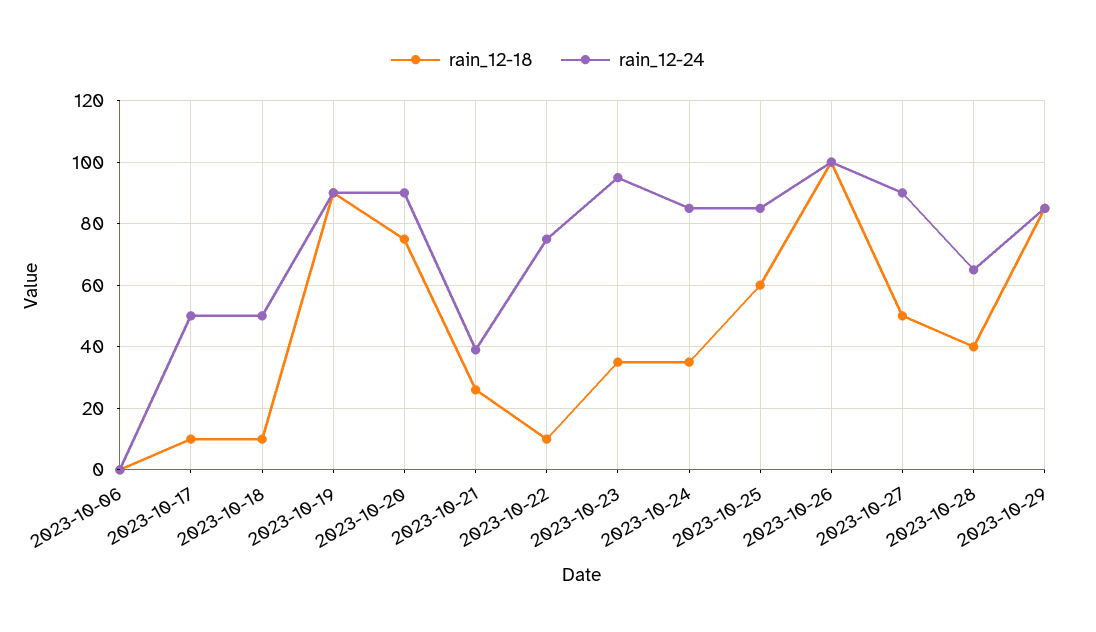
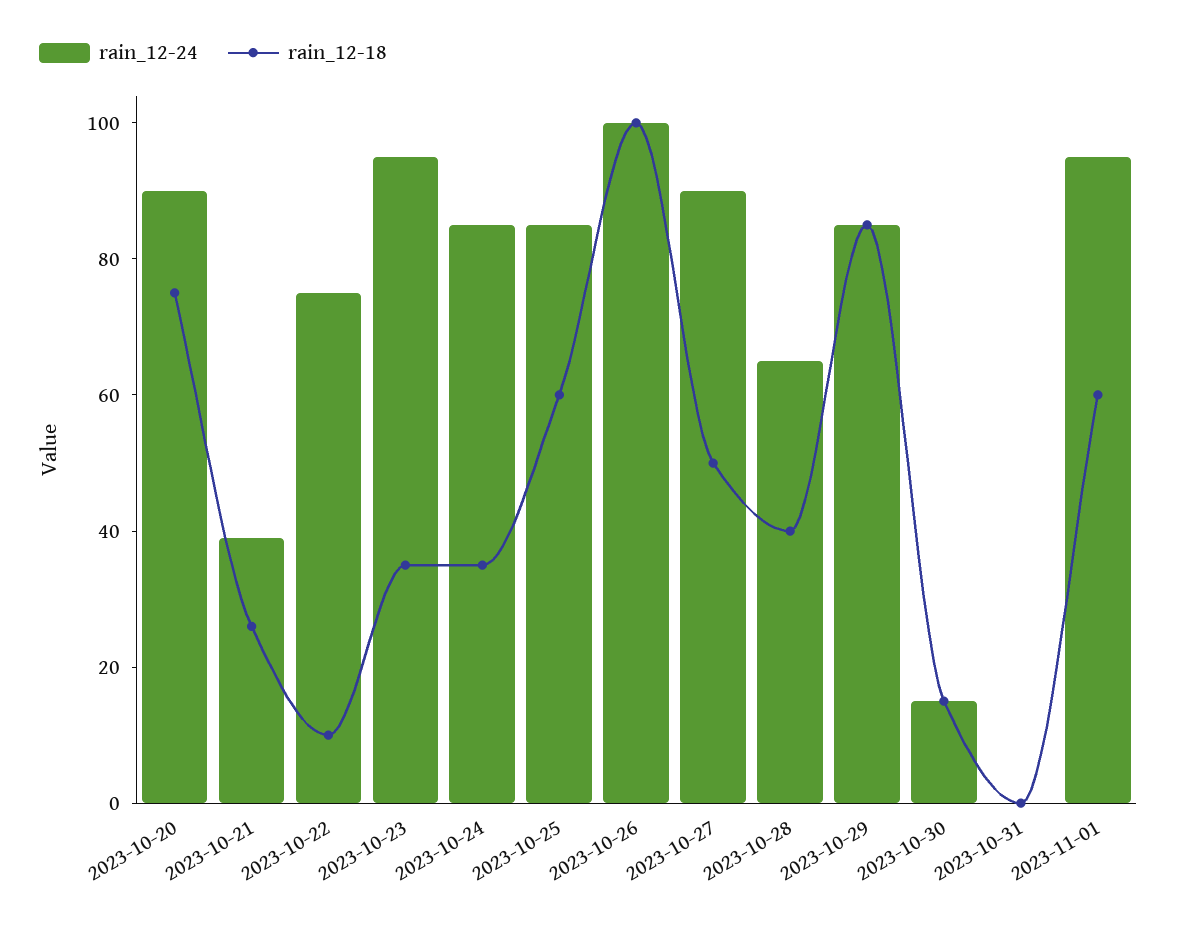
rain_12-18, 2023-10-06: 0 -> none
rain_12-24, 2023-10-06: 0 -> none
rain_12-18, 2023-10-17: 10 -> none
rain_12-24, 2023-10-17: 50 -> none
rain_12-18, 2023-10-18: 10 -> none
rain_12-24, 2023-10-18: 50 -> none
rain_12-18, 2023-10-19: 90 -> none
rain_12-24, 2023-10-19: 90 -> none
rain_12-24, 2023-10-30: none -> 15
rain_12-18, 2023-10-30: none -> 15
rain_12-24, 2023-10-31: none -> 0
rain_12-18, 2023-10-31: none -> 0
rain_12-24, 2023-11-01: none -> 95
rain_12-18, 2023-11-01: none -> 60

